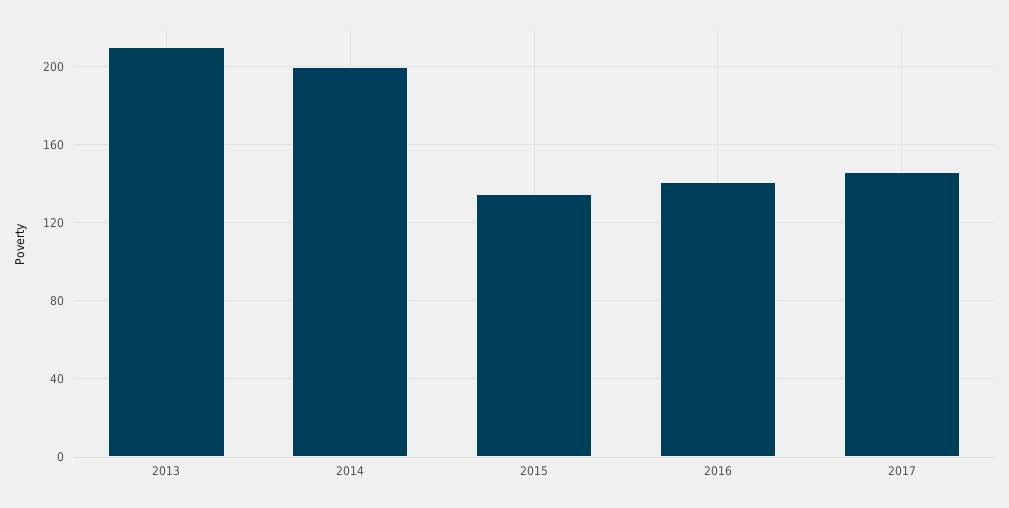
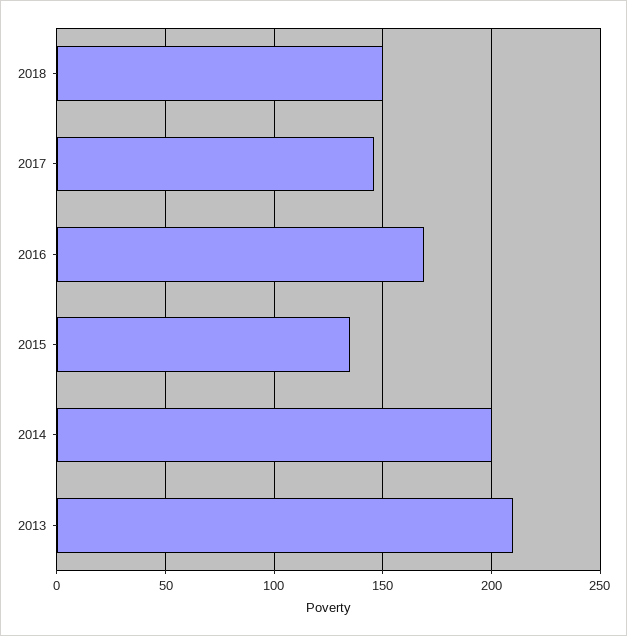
2016: 140 -> 170
2018: none -> 150

